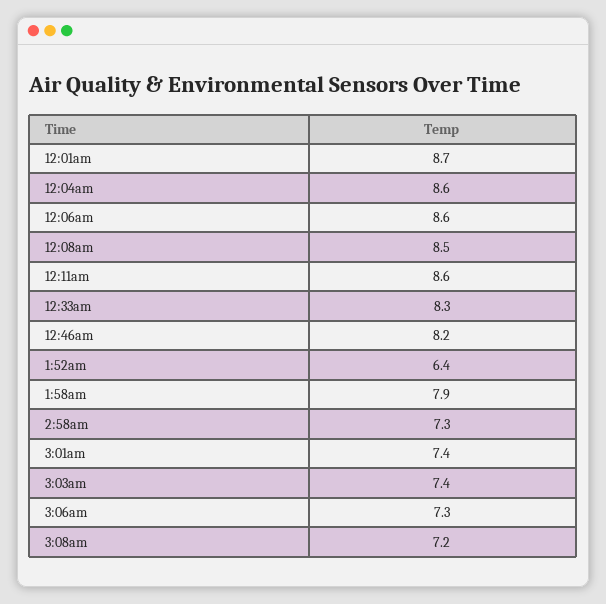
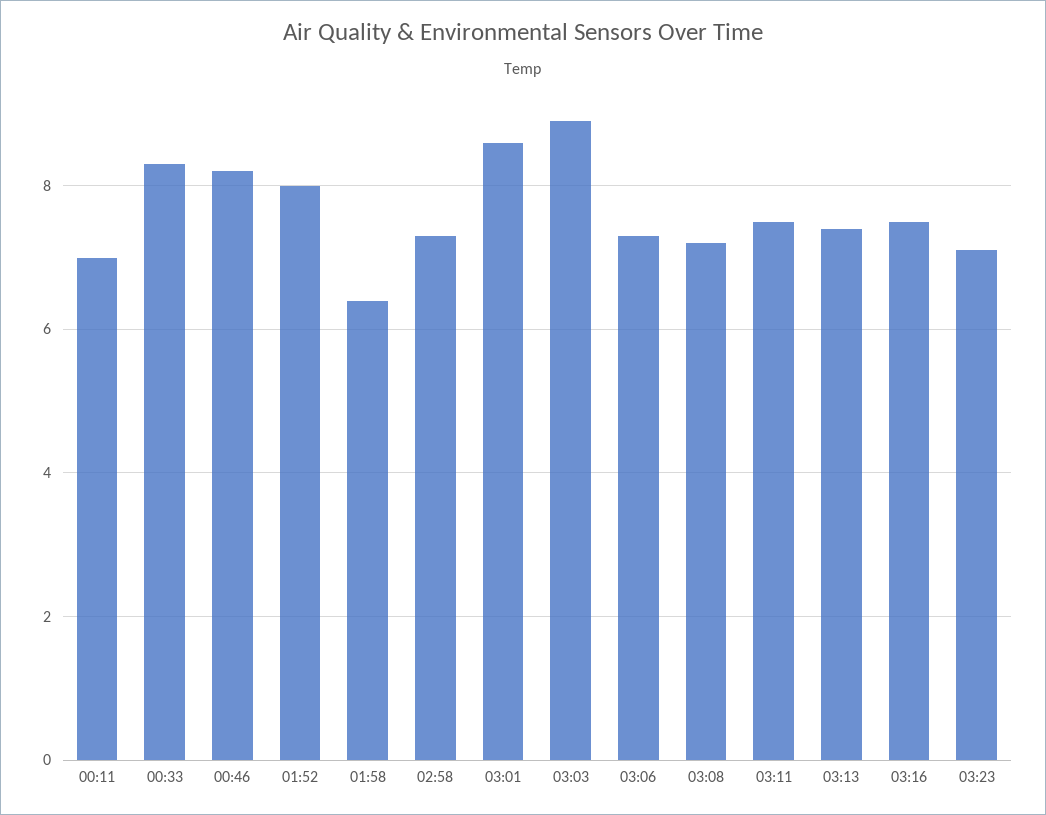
12:01am: 8.7 -> none
12:04am: 8.6 -> none
12:06am: 8.6 -> none
12:08am: 8.5 -> none
12:11am: 8.6 -> 7
1:52am: 6.4 -> 8
1:58am: 7.9 -> 6.5
3:01am: 7.4 -> 8.5
3:03am: 7.4 -> 9
03:11: none -> 7.5
03:13: none -> 7.5
03:16: none -> 7.5
03:23: none -> 7

